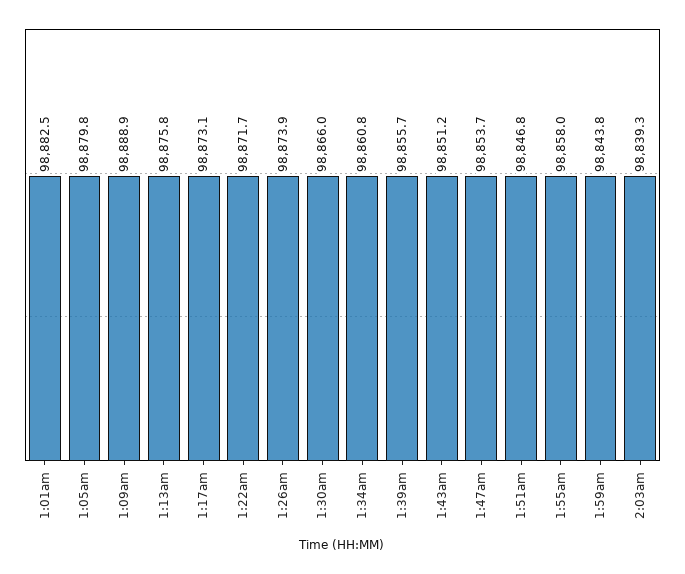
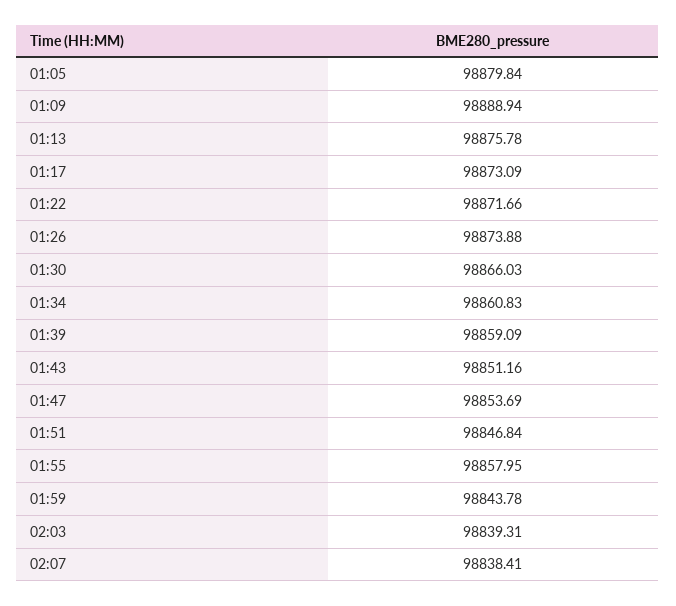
1:01am: 98882.5 -> none
1:39am: 98855.7 -> 98859.09
02:07: none -> 98838.41

